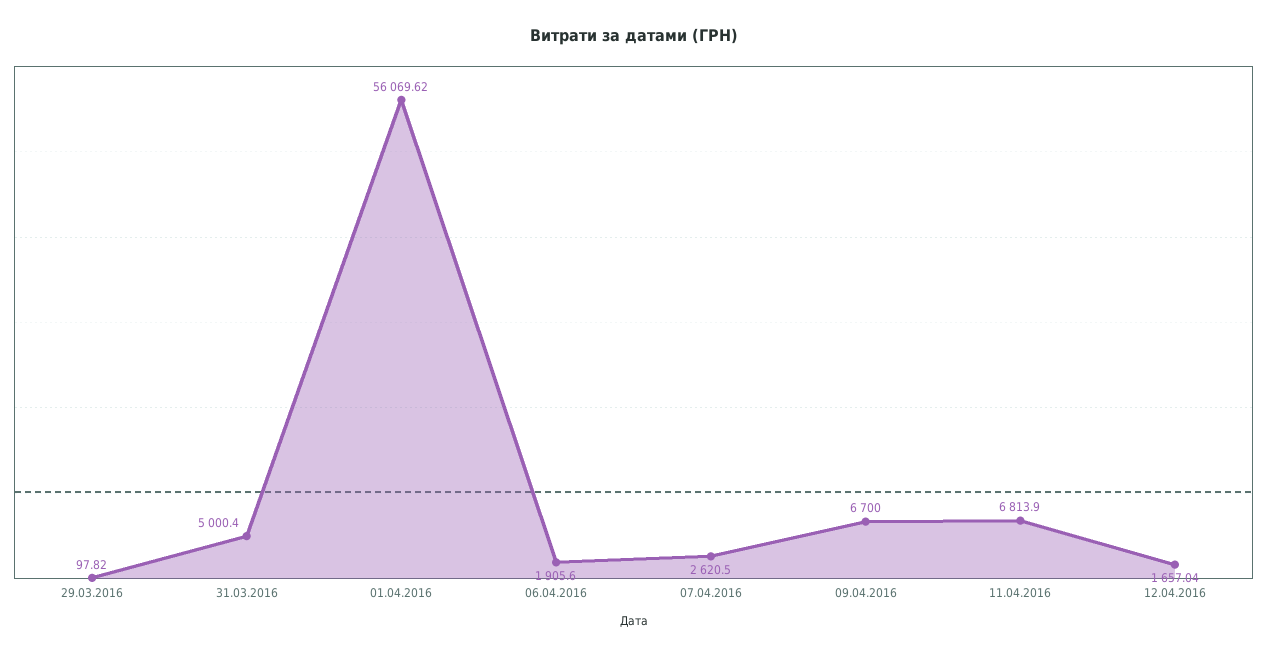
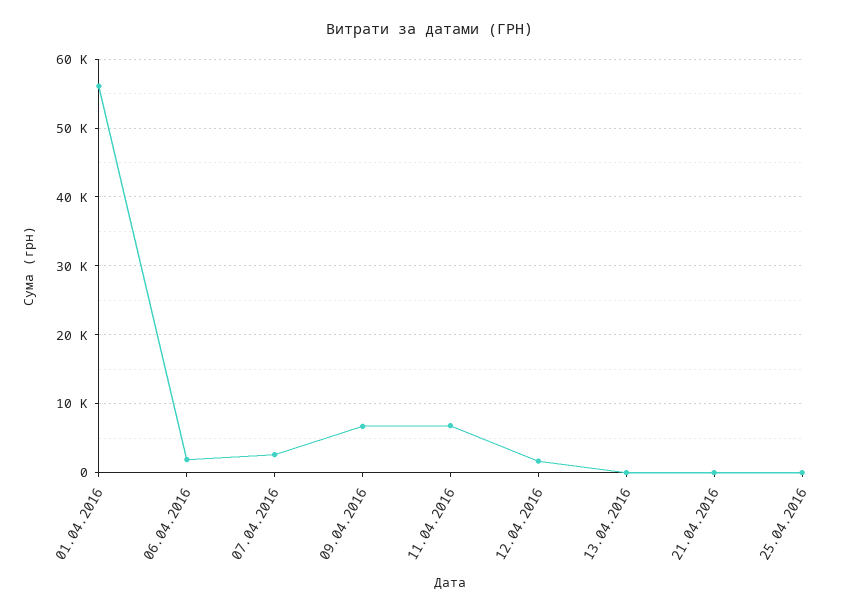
29.03.2016: 97.82 -> none
31.03.2016: 5000.4 -> none
13.04.2016: none -> 0
21.04.2016: none -> 0
25.04.2016: none -> 0

